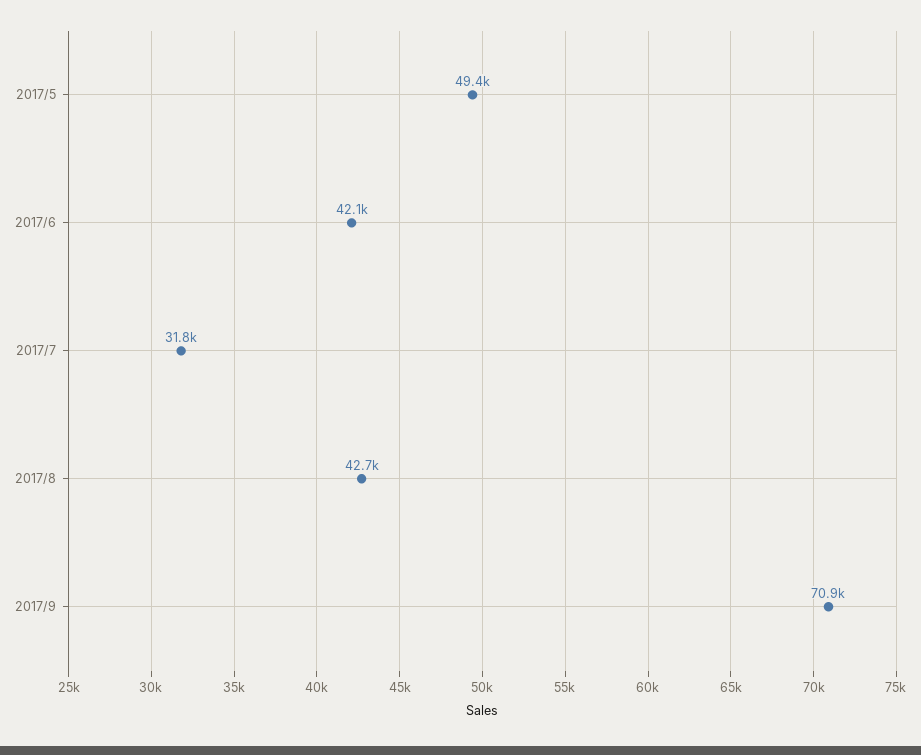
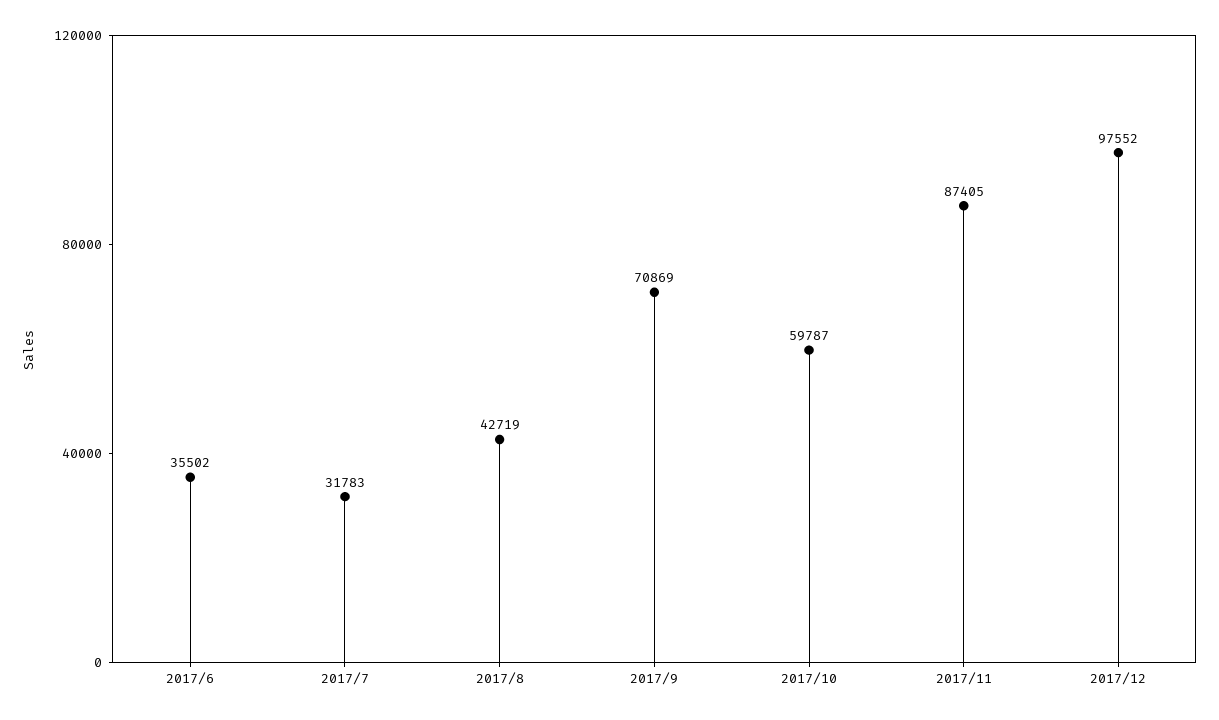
2017/5: 49400 -> none
2017/6: 42100 -> 35502
2017/10: none -> 59787
2017/11: none -> 87405
2017/12: none -> 97552

